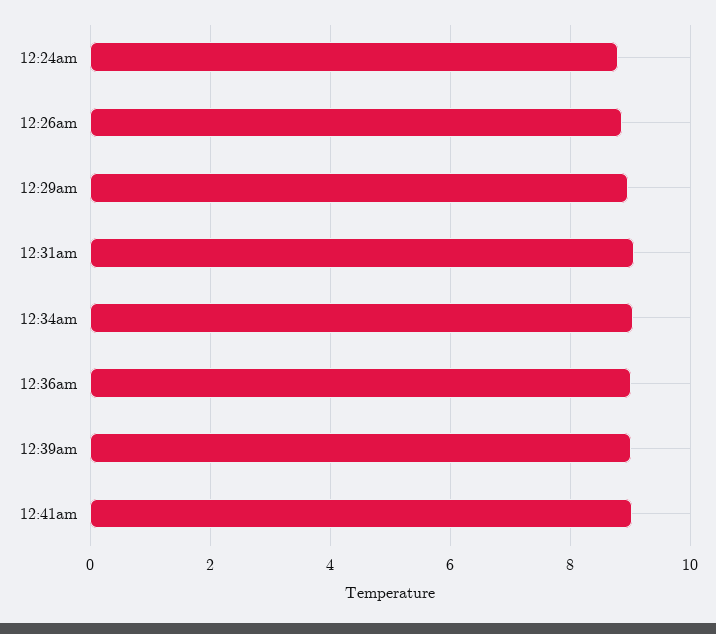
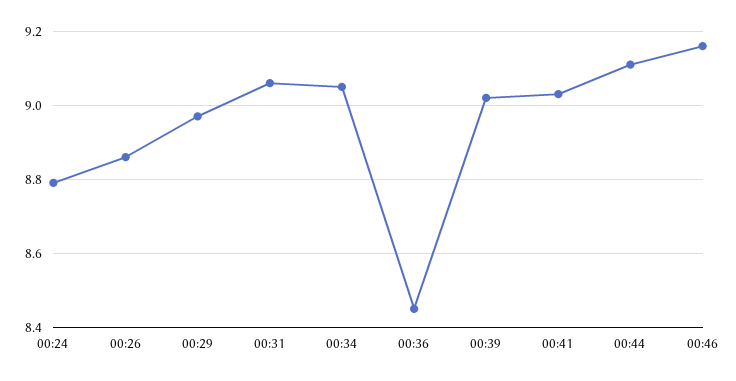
12:36am: 9 -> 8.45
00:44: none -> 9.1
00:46: none -> 9.15

